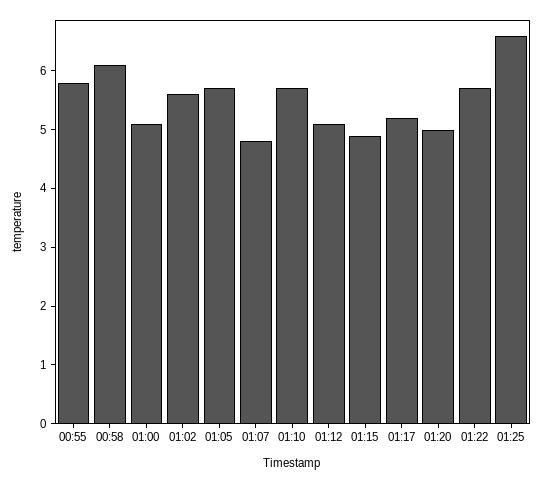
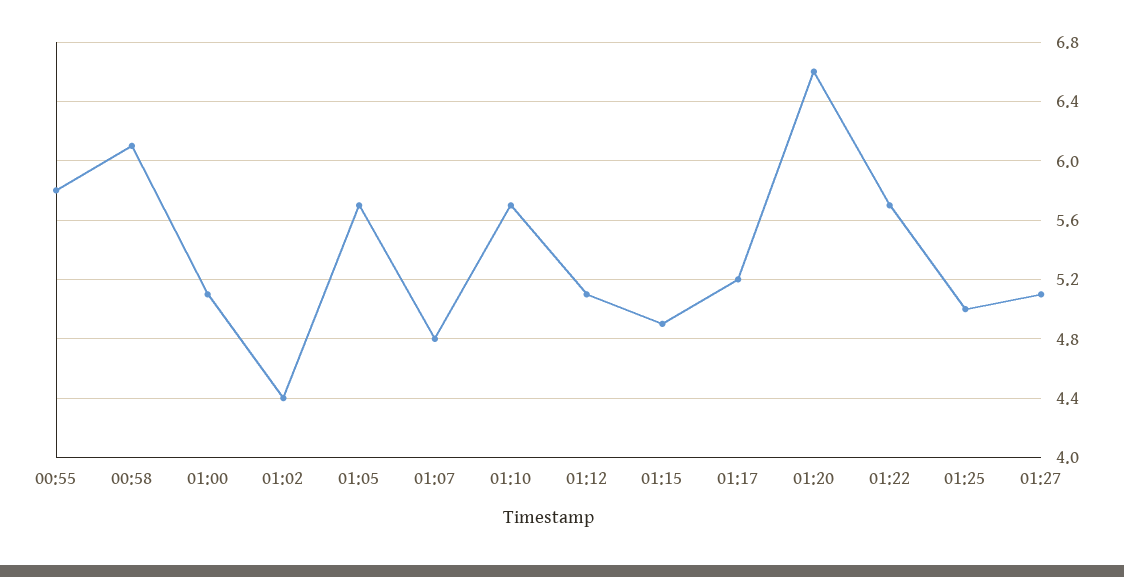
01:02: 5.5 -> 4.4
01:20: 5 -> 6.6
01:25: 6.5 -> 5
01:27: none -> 5.1

